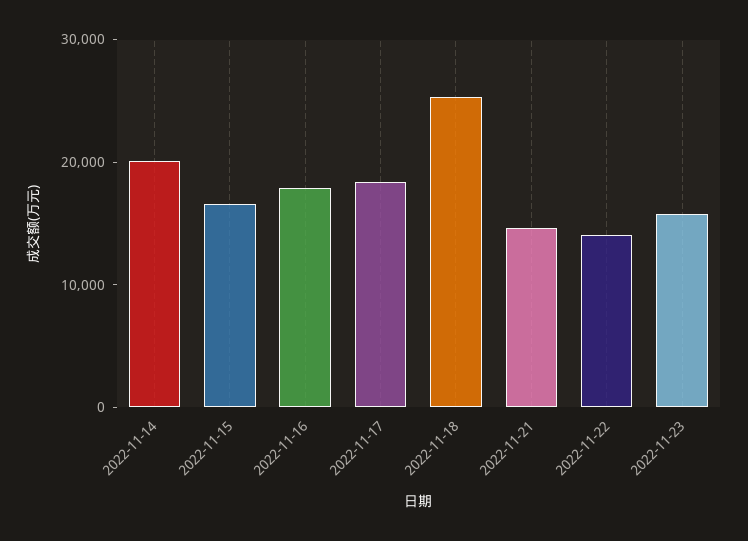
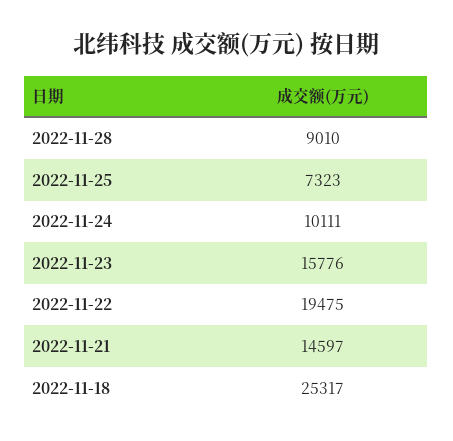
2022-11-14: 20000 -> none
2022-11-15: 16000 -> none
2022-11-16: 18000 -> none
2022-11-17: 18000 -> none
2022-11-22: 14000 -> 19475
2022-11-28: none -> 9010
2022-11-25: none -> 7323
2022-11-24: none -> 10111

